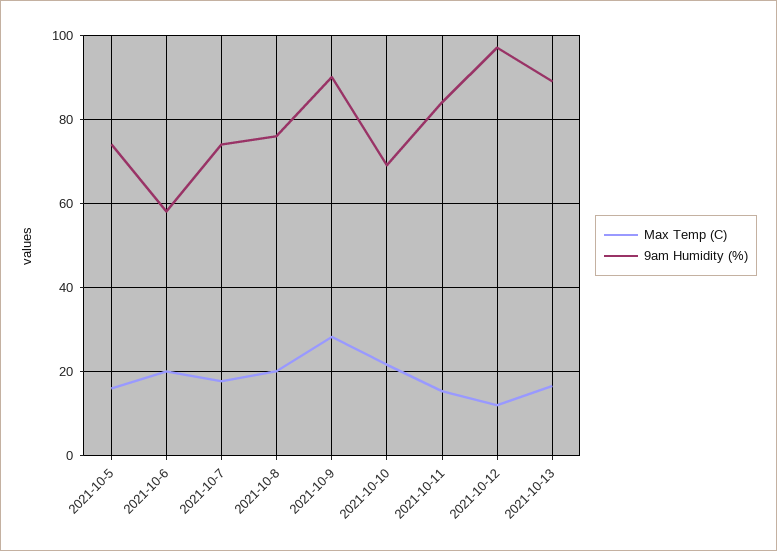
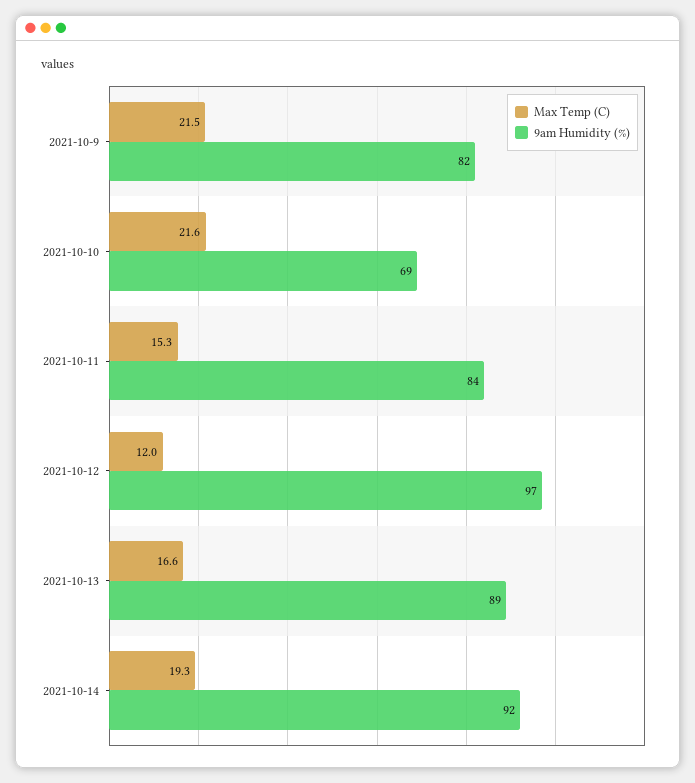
Max Temp (C), 2021-10-5: 16 -> none
9am Humidity (%), 2021-10-5: 74 -> none
Max Temp (C), 2021-10-6: 20 -> none
9am Humidity (%), 2021-10-6: 58 -> none
Max Temp (C), 2021-10-7: 18 -> none
9am Humidity (%), 2021-10-7: 74 -> none
Max Temp (C), 2021-10-8: 20 -> none
9am Humidity (%), 2021-10-8: 76 -> none
Max Temp (C), 2021-10-9: 28 -> 21.5
9am Humidity (%), 2021-10-9: 90 -> 82
Max Temp (C), 2021-10-14: none -> 19.3
9am Humidity (%), 2021-10-14: none -> 92

